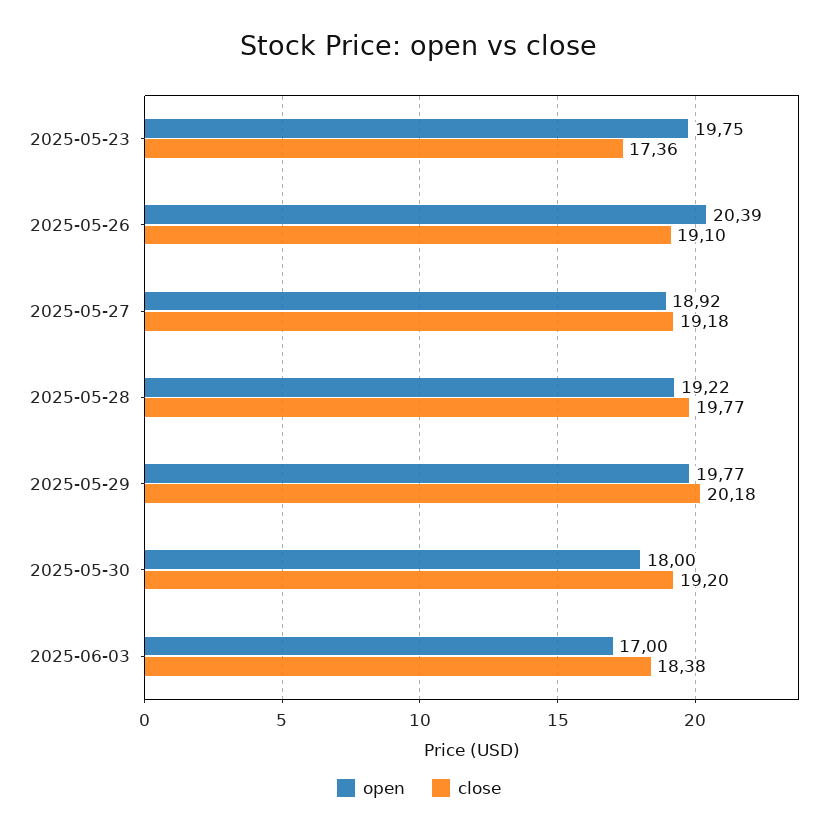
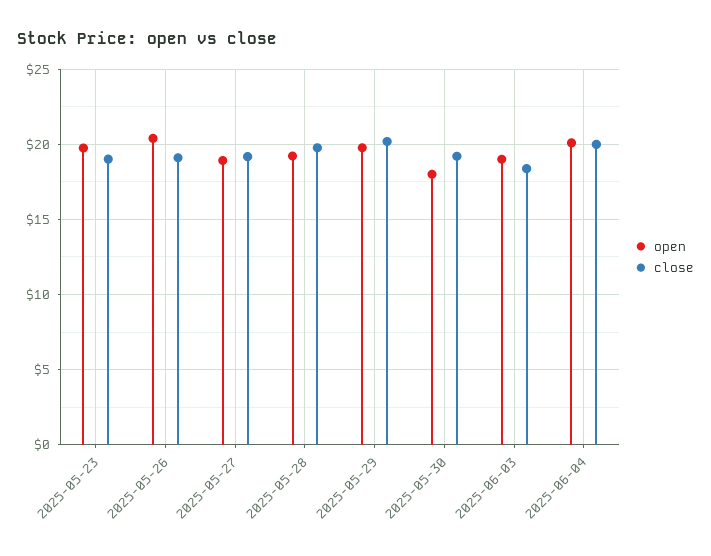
close, 2025-05-23: 17.36 -> 19
open, 2025-06-03: 17 -> 19
open, 2025-06-04: none -> 20
close, 2025-06-04: none -> 20

